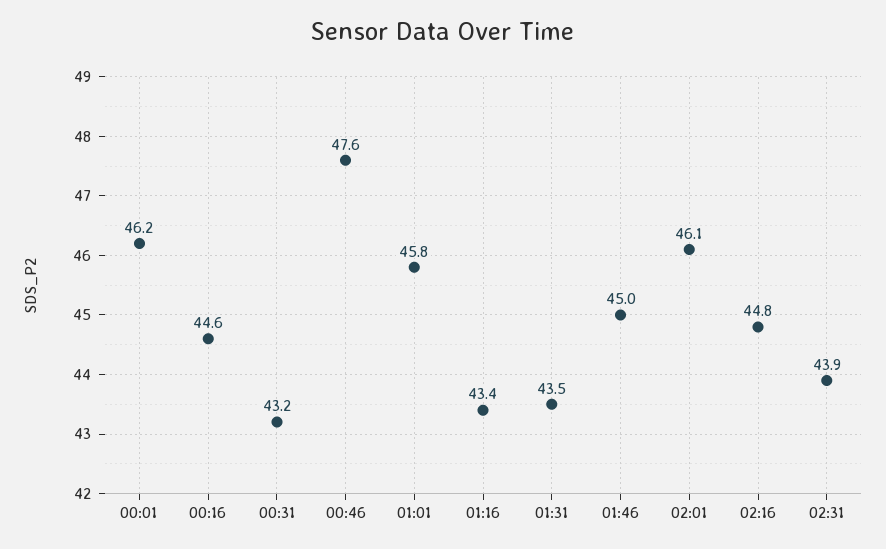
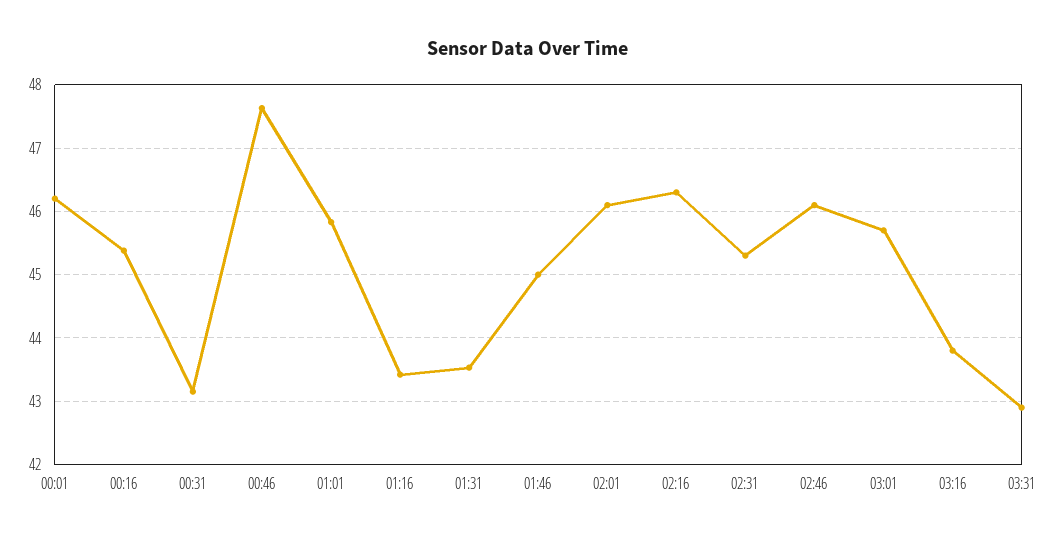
00:16: 44.6 -> 45.4
02:16: 44.8 -> 46.3
02:31: 43.9 -> 45.3
02:46: none -> 46.1
03:01: none -> 45.7
03:16: none -> 43.8
03:31: none -> 42.9

